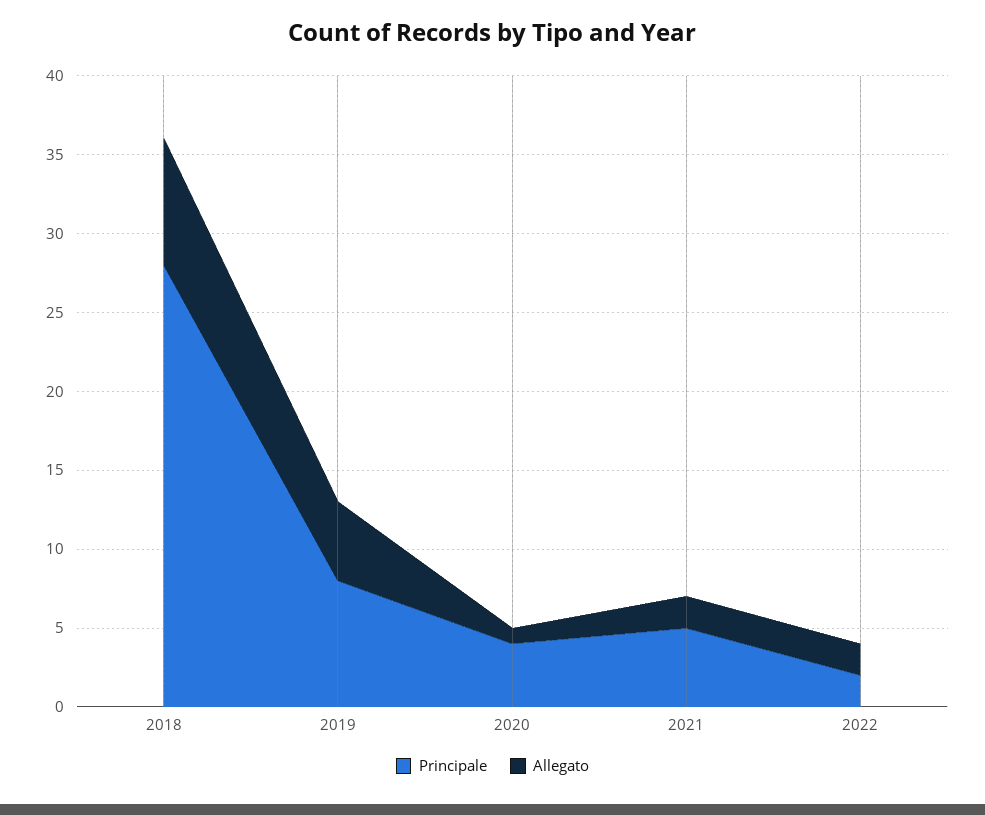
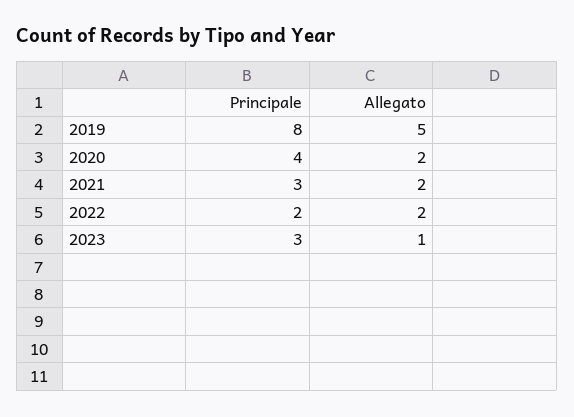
Principale, 2018: 28 -> none
Allegato, 2018: 8 -> none
Allegato, 2020: 1 -> 2
Principale, 2021: 5 -> 3
Principale, 2023: none -> 3
Allegato, 2023: none -> 1

